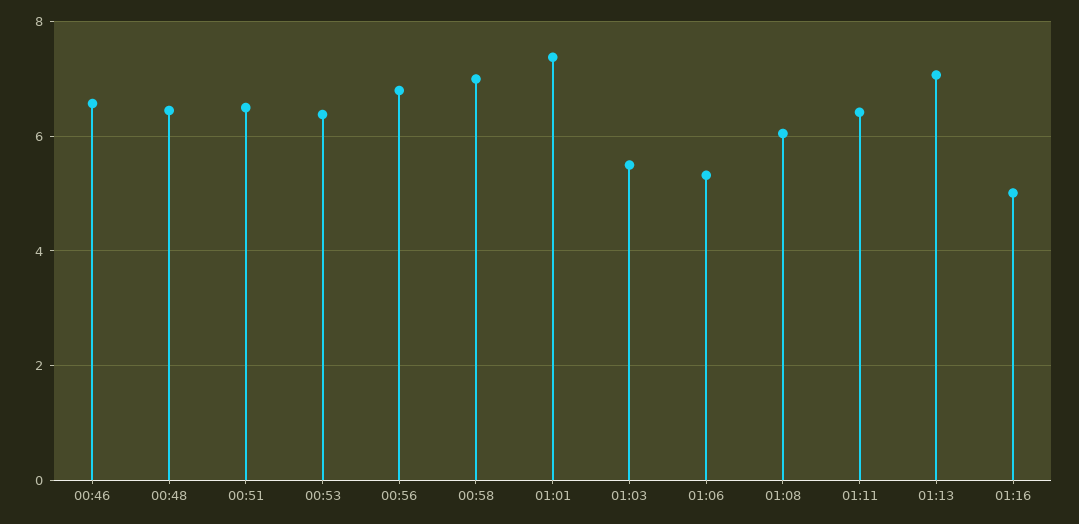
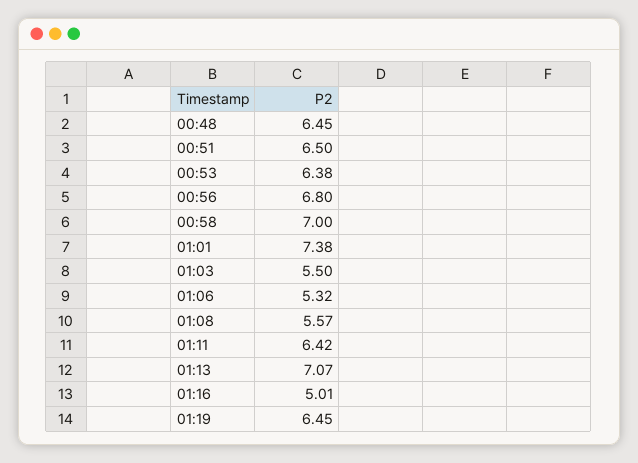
00:46: 6.6 -> none
01:08: 6 -> 5.57
01:19: none -> 6.45

